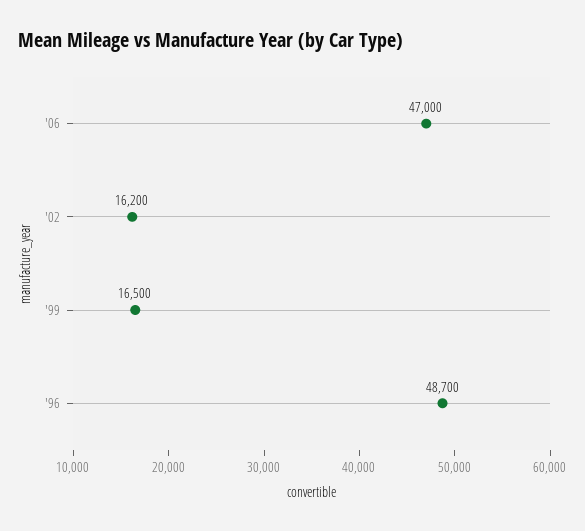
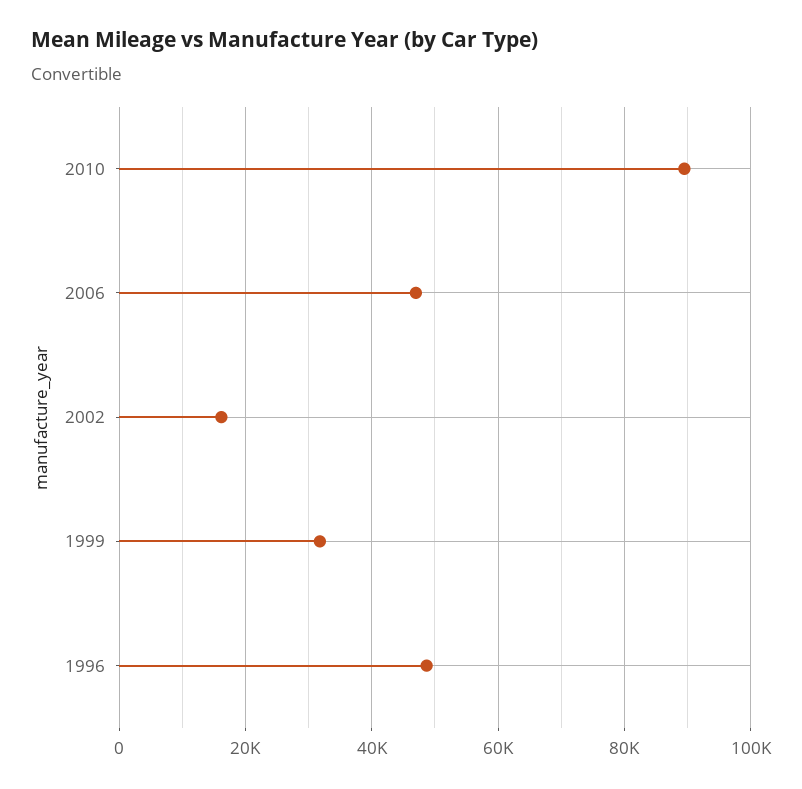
'99: 16500 -> 32000
2010: none -> 90000

